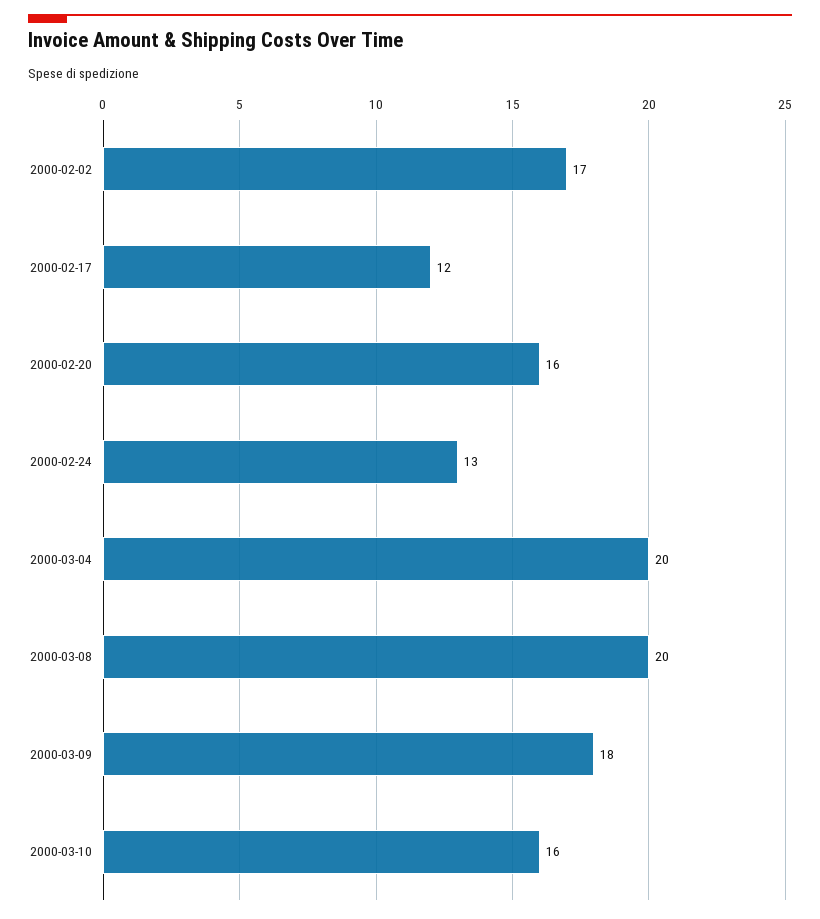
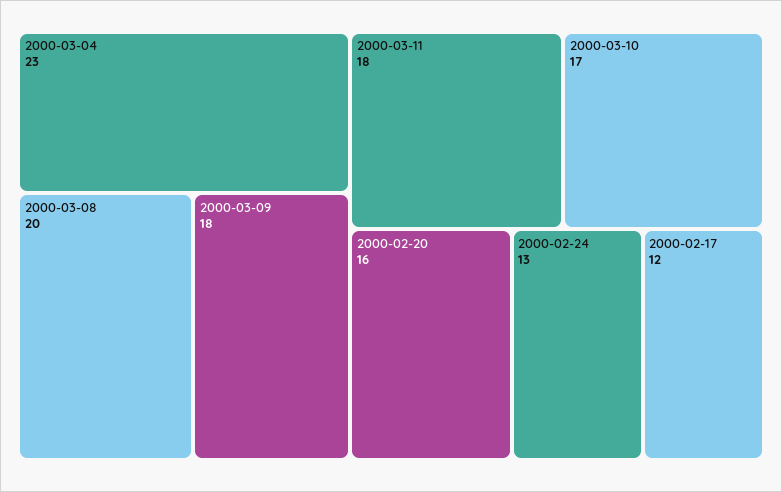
2000-02-02: 17 -> none
2000-03-04: 20 -> 23
2000-03-10: 16 -> 17
2000-03-11: none -> 18

